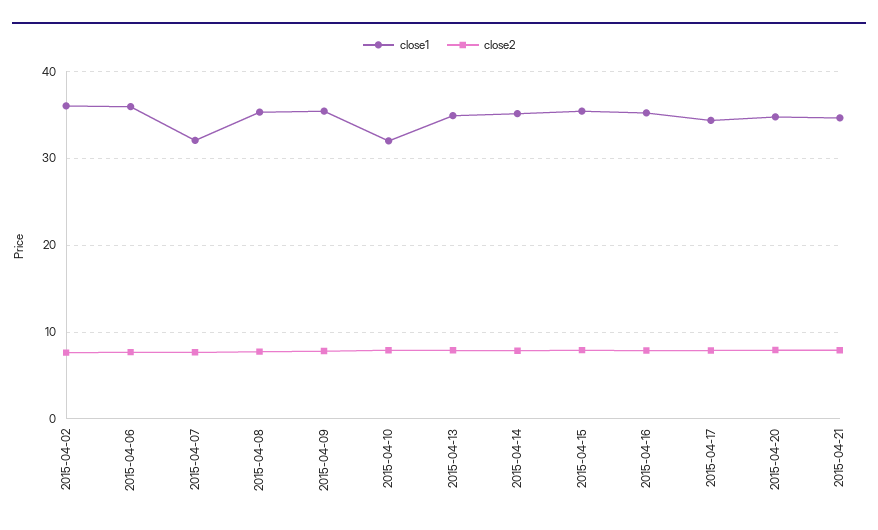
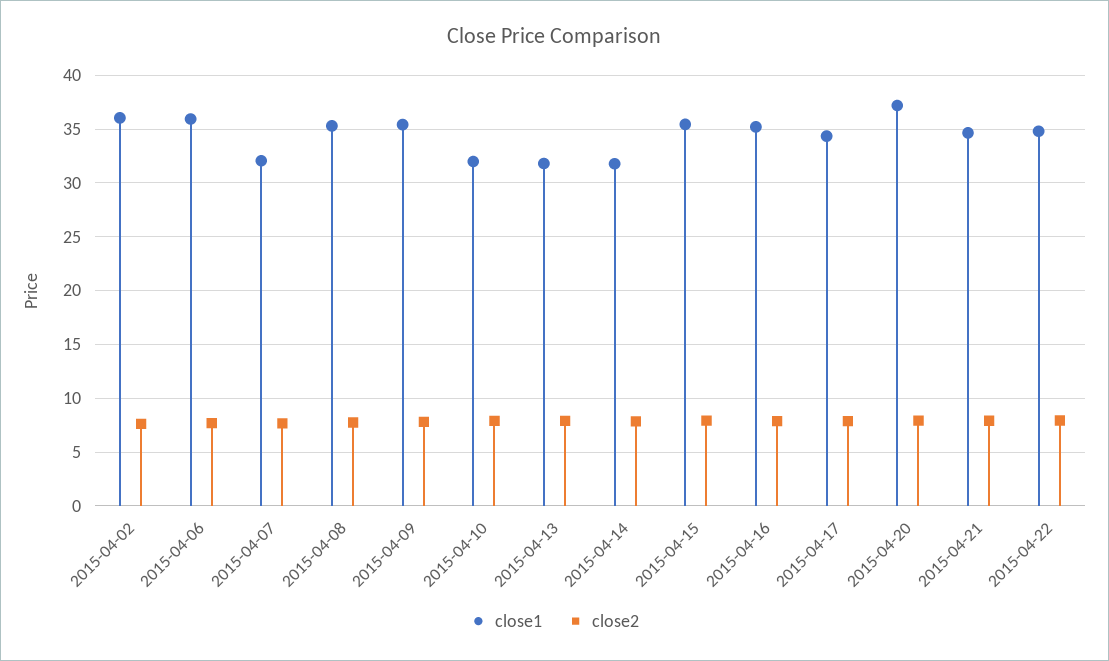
close1, 2015-04-13: 35 -> 32
close1, 2015-04-14: 35 -> 32
close1, 2015-04-20: 35 -> 37
close1, 2015-04-22: none -> 35
close2, 2015-04-22: none -> 8

